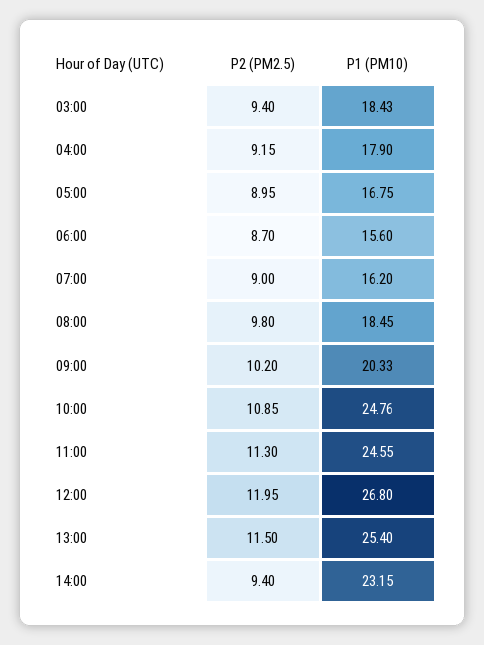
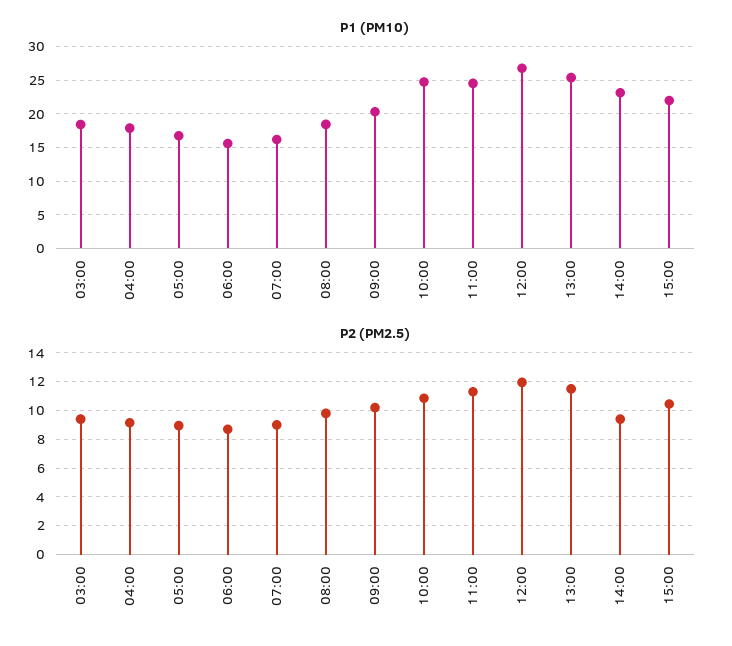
P1 (PM10), 15:00: none -> 22
P2 (PM2.5), 15:00: none -> 10.5

